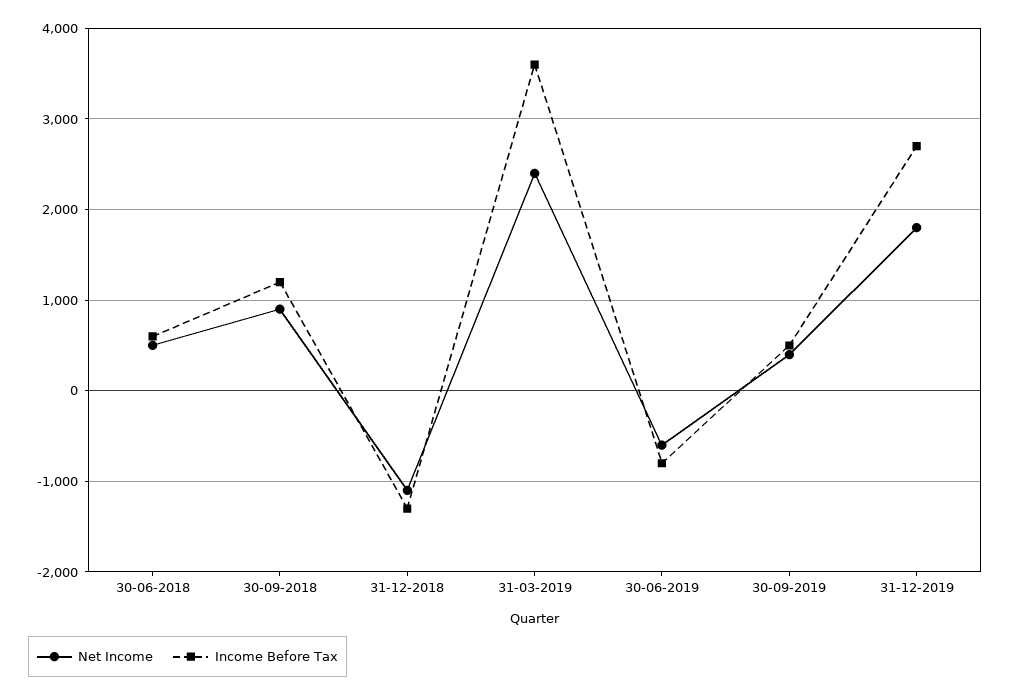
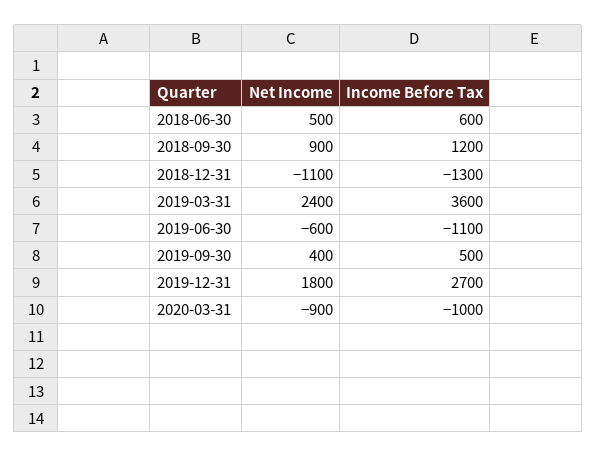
Income Before Tax, 30-06-2019: -800 -> -1100
Net Income, 2020-03-31: none -> -900
Income Before Tax, 2020-03-31: none -> -1000

